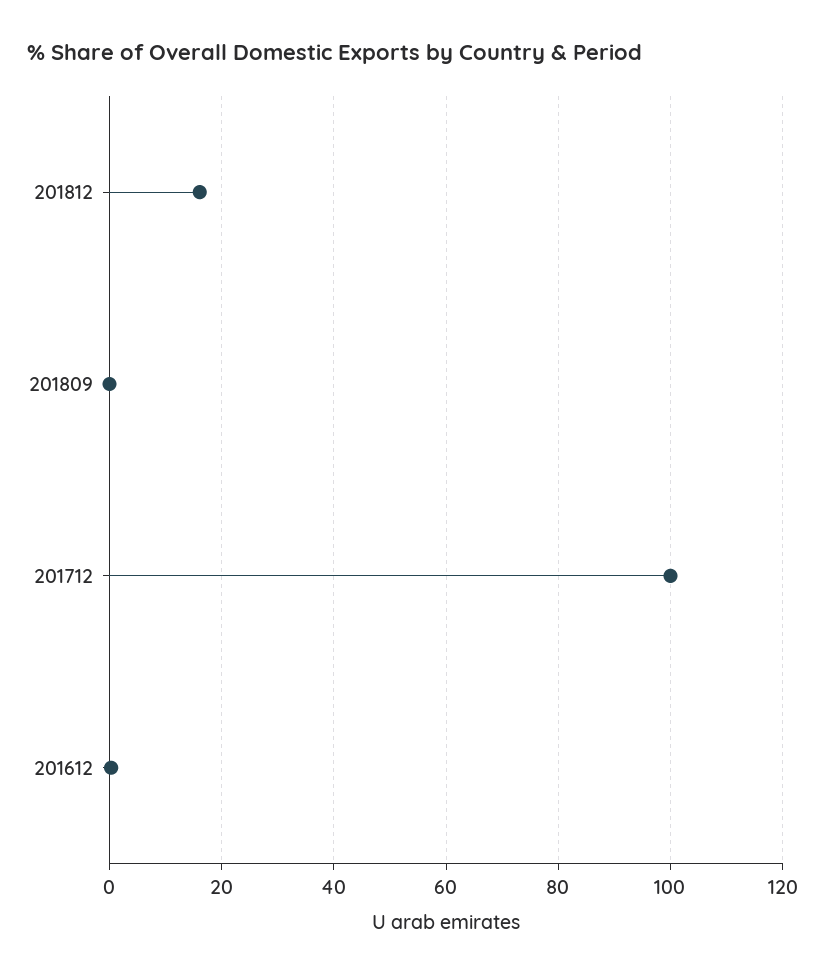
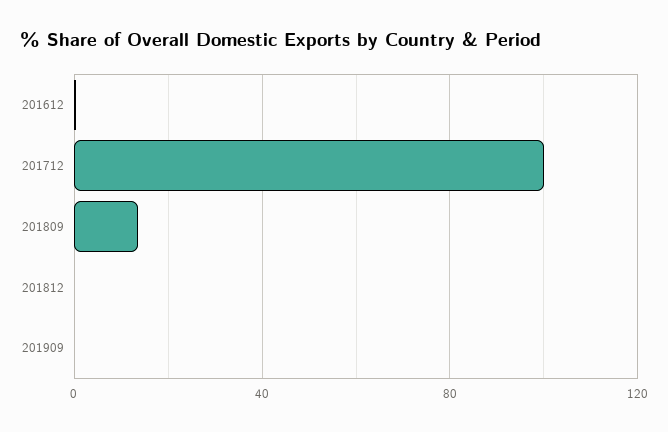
201812: 16 -> 0
201809: 0 -> 15
201909: none -> 0

